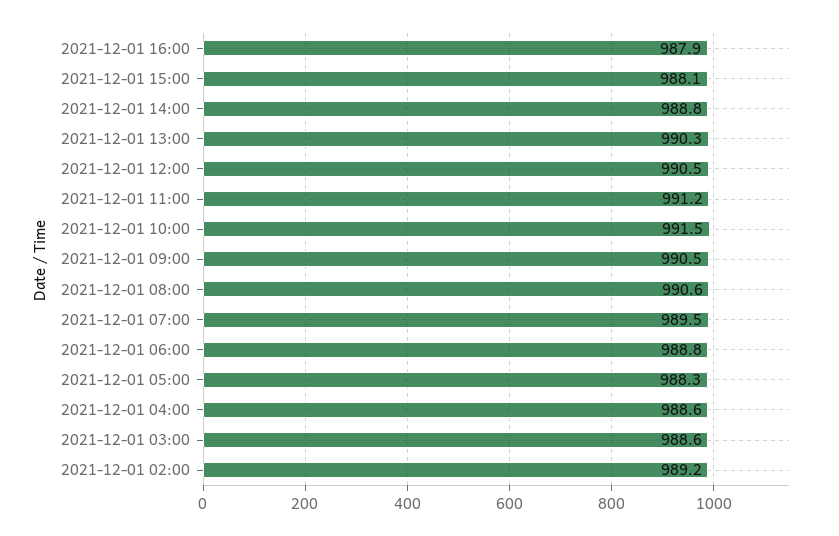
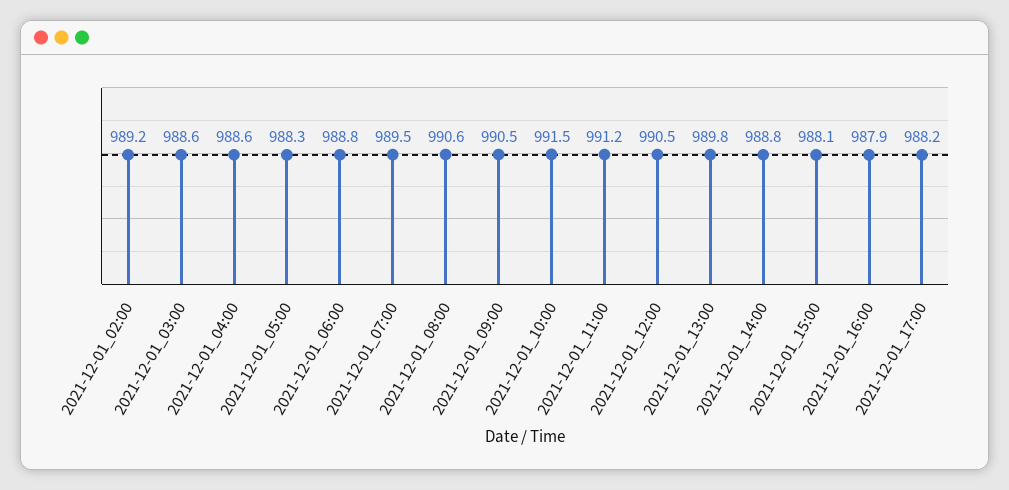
2021-12-01 13:00: 990.3 -> 989.8
2021-12-01_17:00: none -> 988.2

